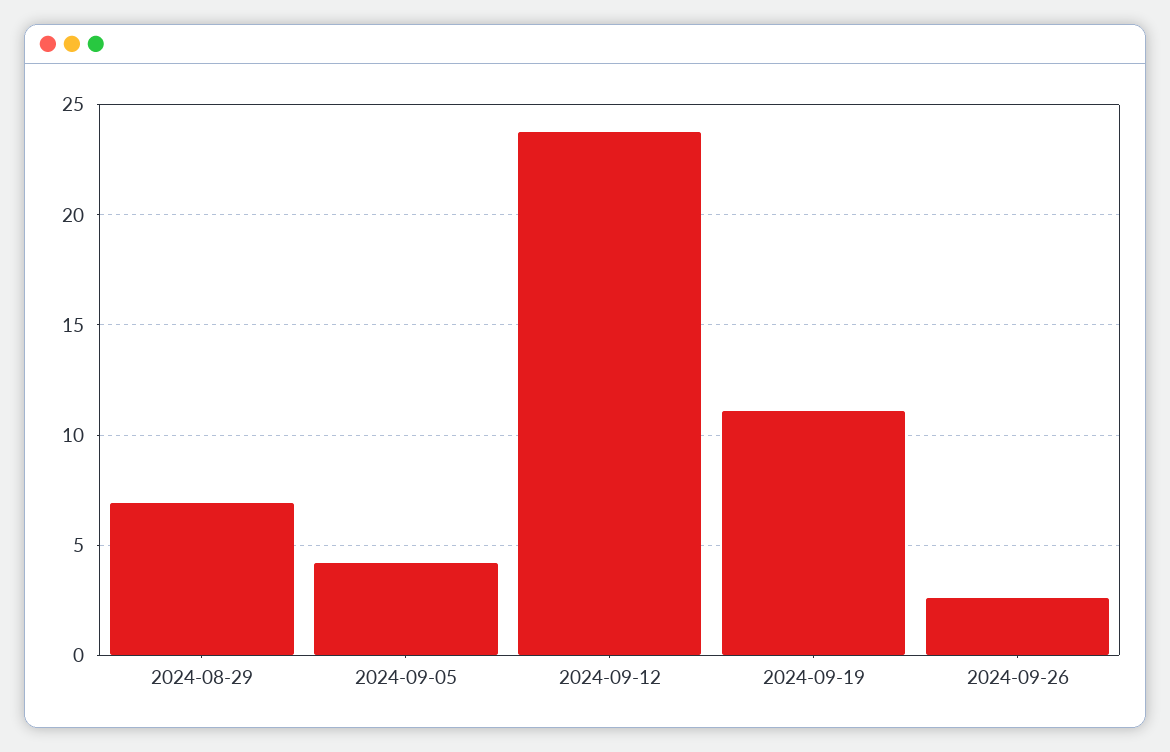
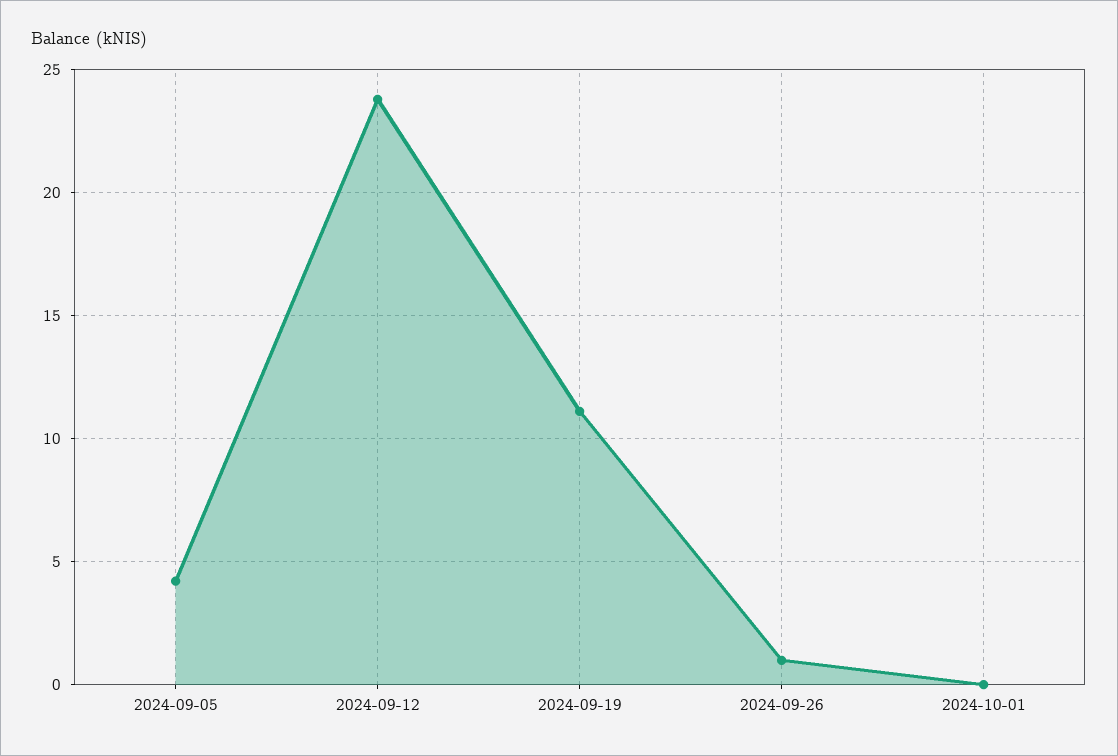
2024-08-29: 7 -> none
2024-09-26: 2.5 -> 1
2024-10-01: none -> 0

